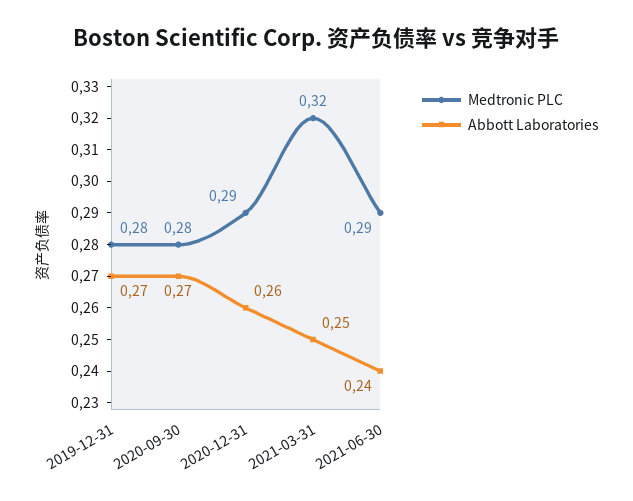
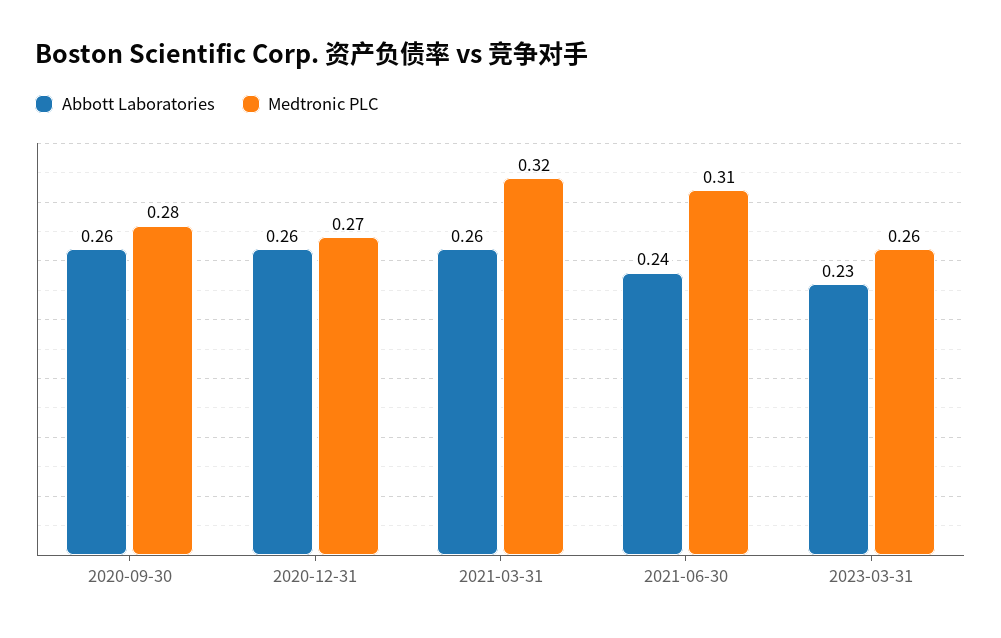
Medtronic PLC, 2019-12-31: 0.28 -> none
Abbott Laboratories, 2019-12-31: 0.27 -> none
Abbott Laboratories, 2020-09-30: 0.27 -> 0.26
Medtronic PLC, 2020-12-31: 0.29 -> 0.27
Abbott Laboratories, 2021-03-31: 0.25 -> 0.26
Medtronic PLC, 2021-06-30: 0.29 -> 0.31
Abbott Laboratories, 2023-03-31: none -> 0.23
Medtronic PLC, 2023-03-31: none -> 0.26

